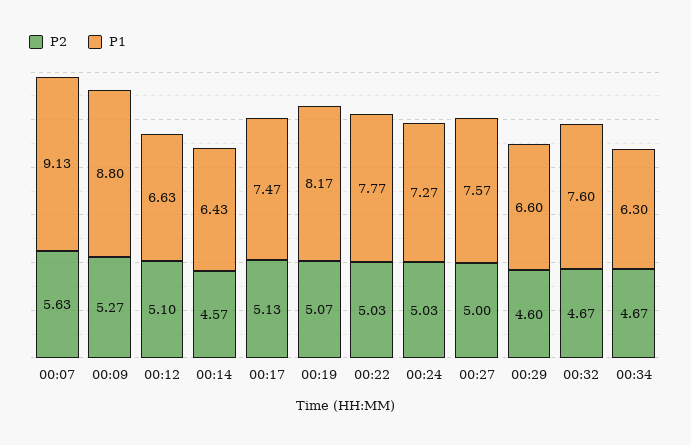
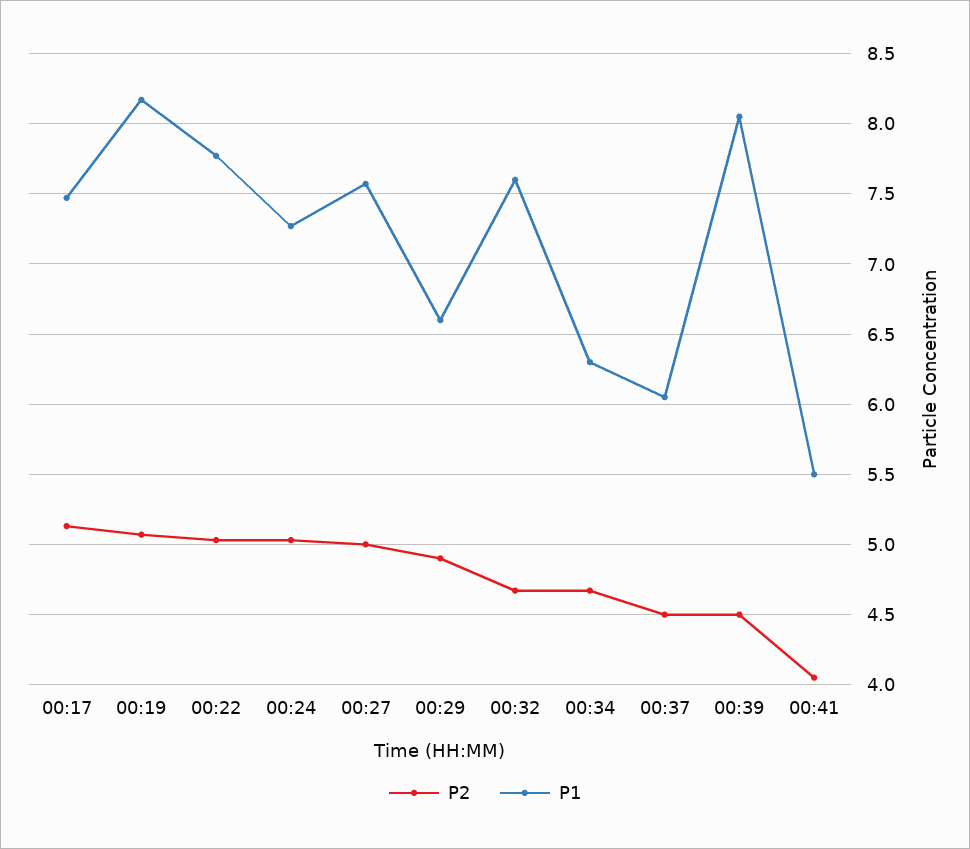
P2, 00:07: 5.63 -> none
P1, 00:07: 9.13 -> none
P2, 00:09: 5.27 -> none
P1, 00:09: 8.8 -> none
P2, 00:12: 5.1 -> none
P1, 00:12: 6.63 -> none
P2, 00:14: 4.57 -> none
P1, 00:14: 6.43 -> none
P2, 00:29: 4.6 -> 4.9
P2, 00:37: none -> 4.5
P1, 00:37: none -> 6.05
P2, 00:39: none -> 4.5
P1, 00:39: none -> 8.05
P2, 00:41: none -> 4.05
P1, 00:41: none -> 5.5

